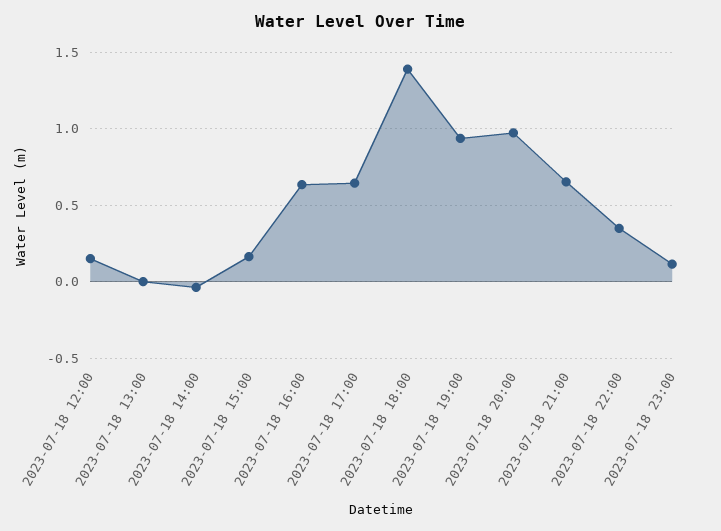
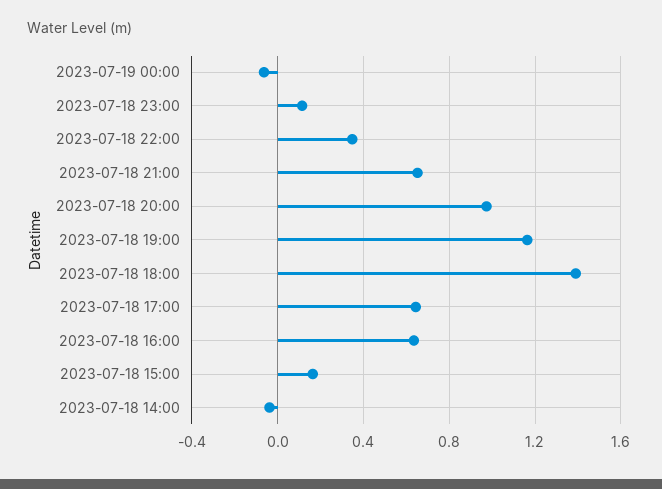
2023-07-18 12:00: 0.15 -> none
2023-07-18 13:00: 0 -> none
2023-07-18 19:00: 0.95 -> 1.15
2023-07-19 00:00: none -> -0.05

